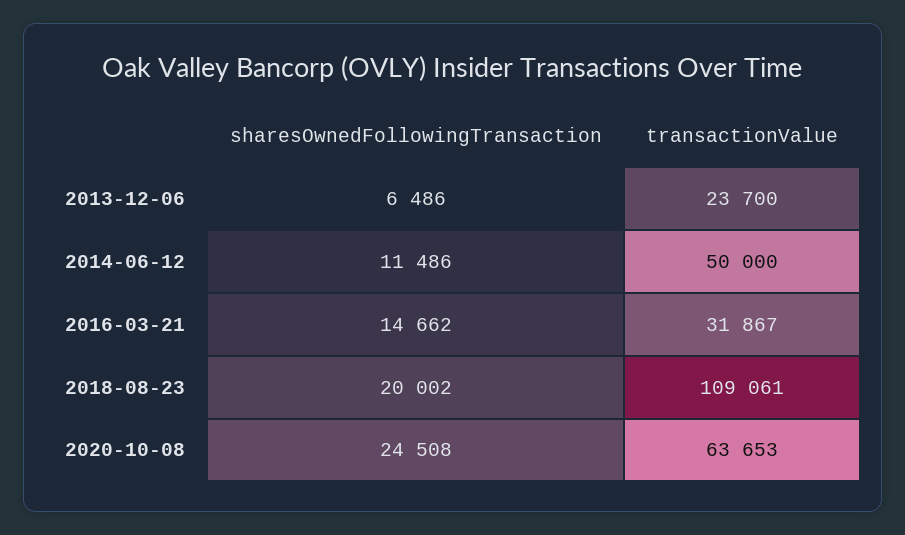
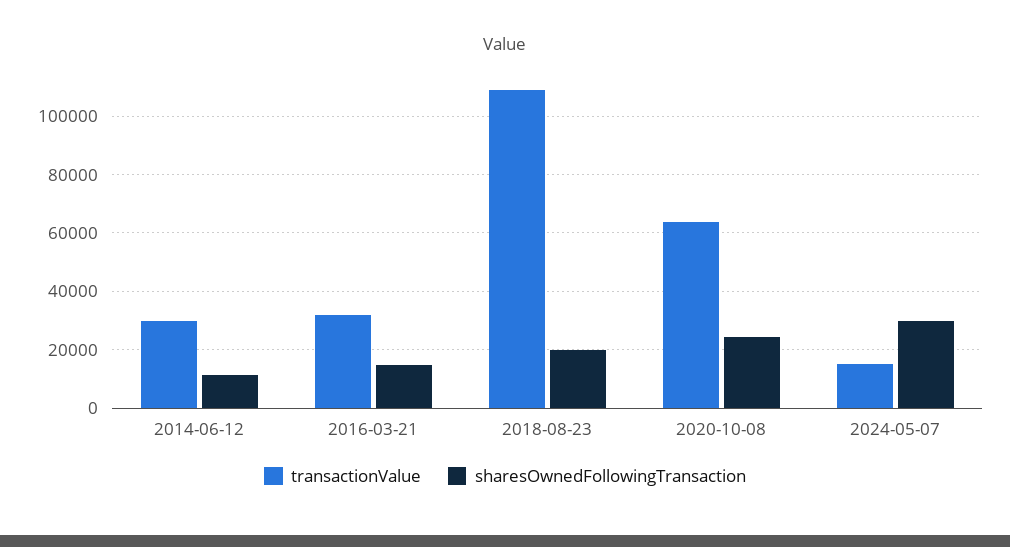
sharesOwnedFollowingTransaction, 2013-12-06: 6486 -> none
transactionValue, 2013-12-06: 23700 -> none
transactionValue, 2014-06-12: 50000 -> 30000
transactionValue, 2024-05-07: none -> 15000
sharesOwnedFollowingTransaction, 2024-05-07: none -> 30000

